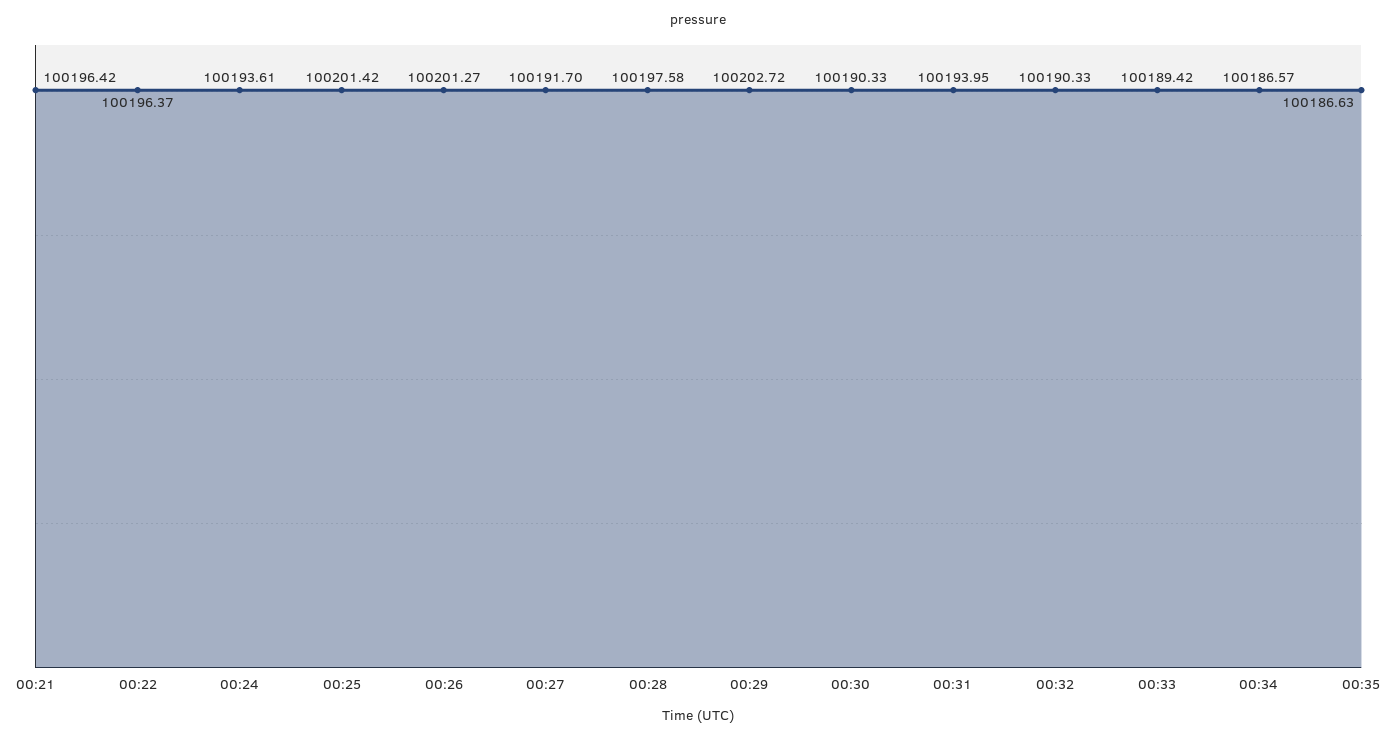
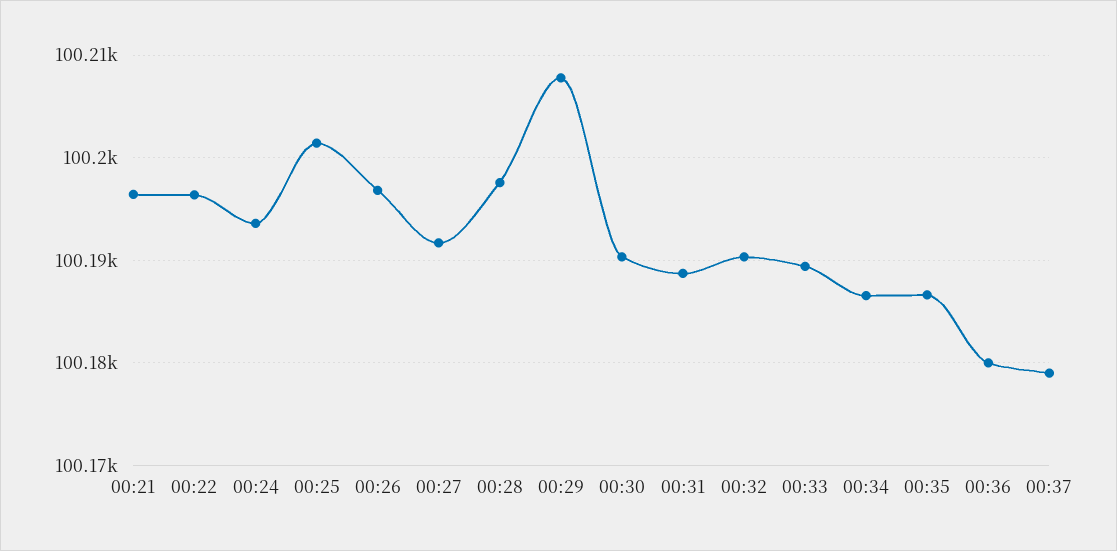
00:26: 100201.27 -> 100197
00:29: 100202.72 -> 100208
00:31: 100193.95 -> 100189
00:36: none -> 100180
00:37: none -> 100179

